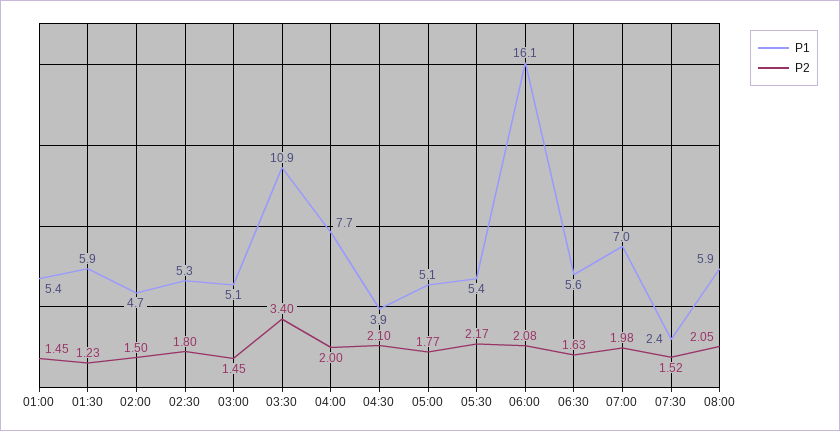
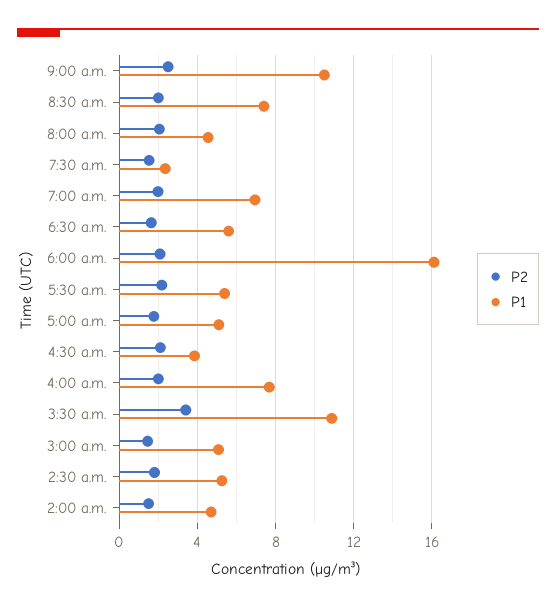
P1, 01:00: 5.4 -> none
P2, 01:00: 1.45 -> none
P1, 01:30: 5.9 -> none
P2, 01:30: 1.23 -> none
P1, 08:00: 5.9 -> 4.5
P2, 9:00 a.m.: none -> 2.5
P1, 9:00 a.m.: none -> 10.5
P2, 8:30 a.m.: none -> 2
P1, 8:30 a.m.: none -> 7.5

